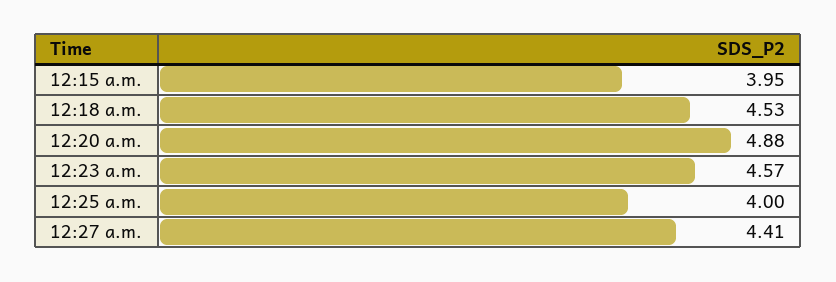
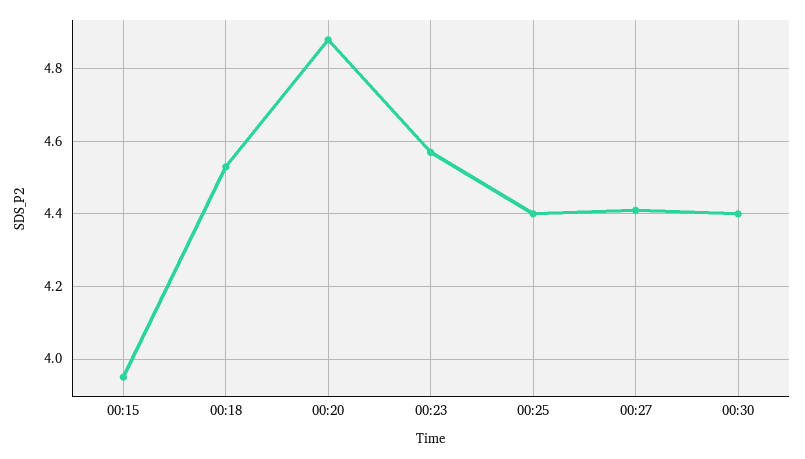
12:25 a.m.: 4 -> 4.4
00:30: none -> 4.4

